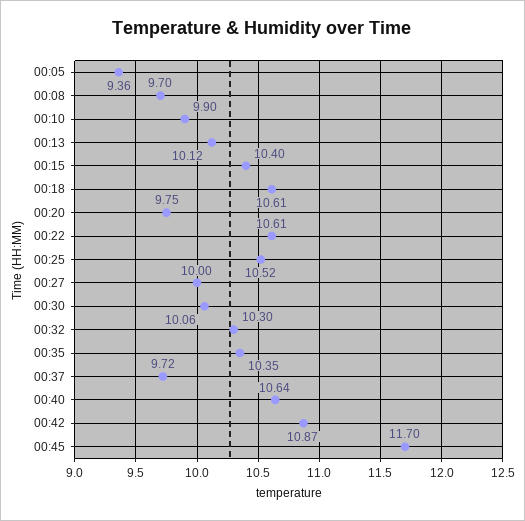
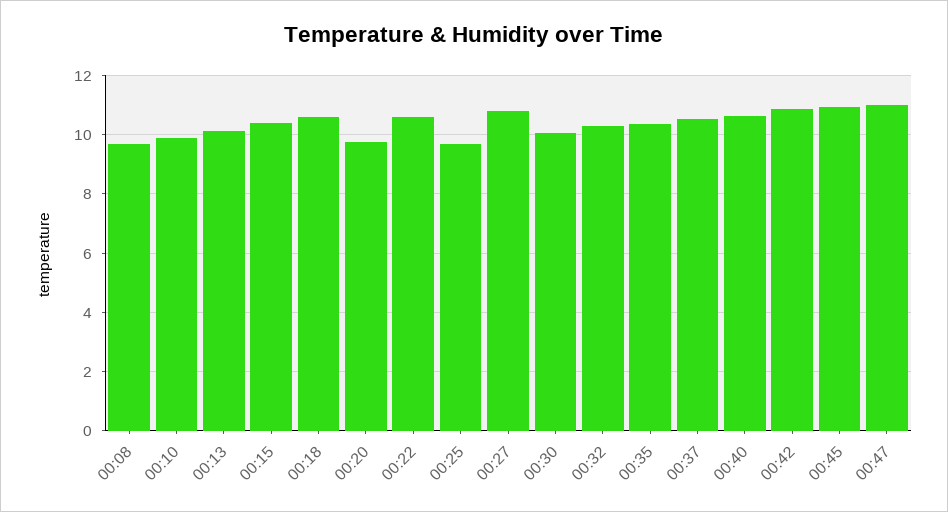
00:05: 9.36 -> none
00:25: 10.52 -> 9.75
00:27: 10 -> 10.75
00:37: 9.72 -> 10.5
00:45: 11.7 -> 11
00:47: none -> 11

